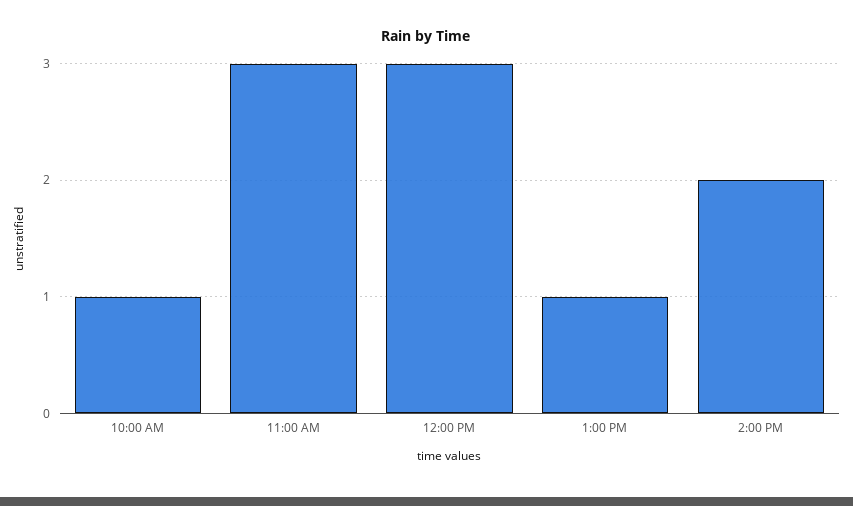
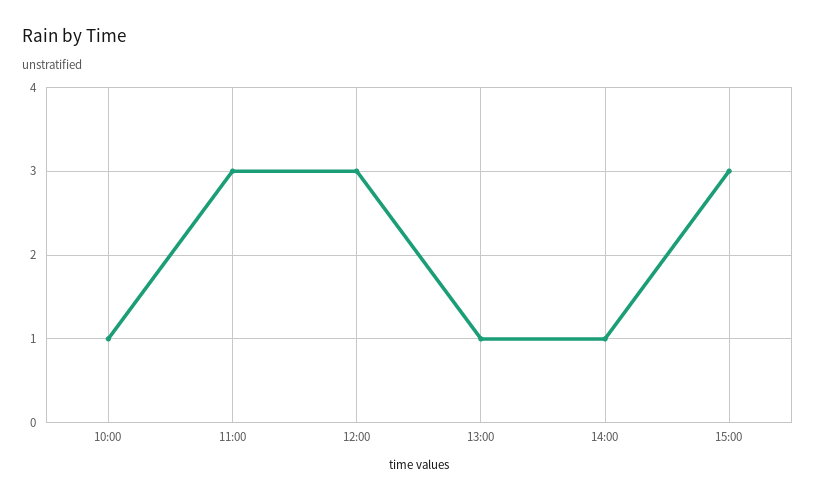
2:00 PM: 2 -> 1
15:00: none -> 3

